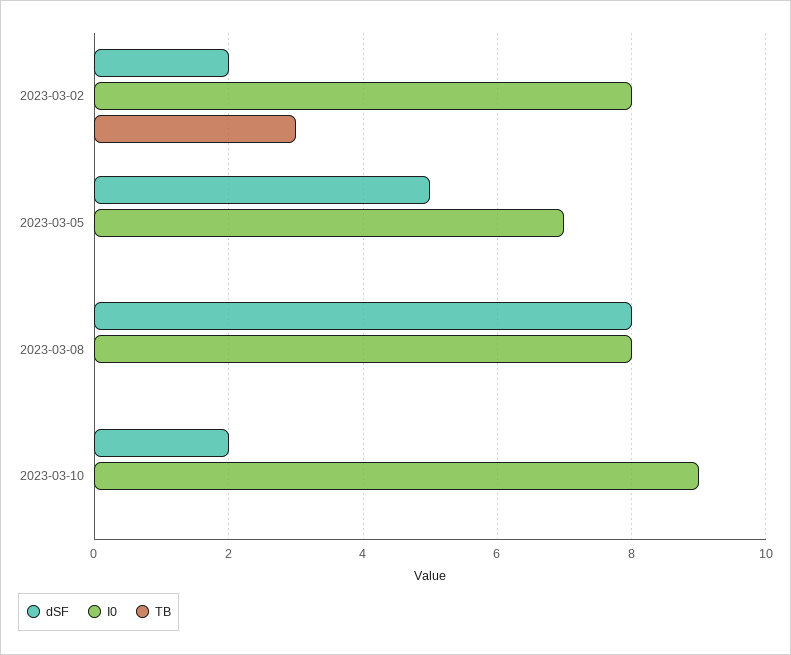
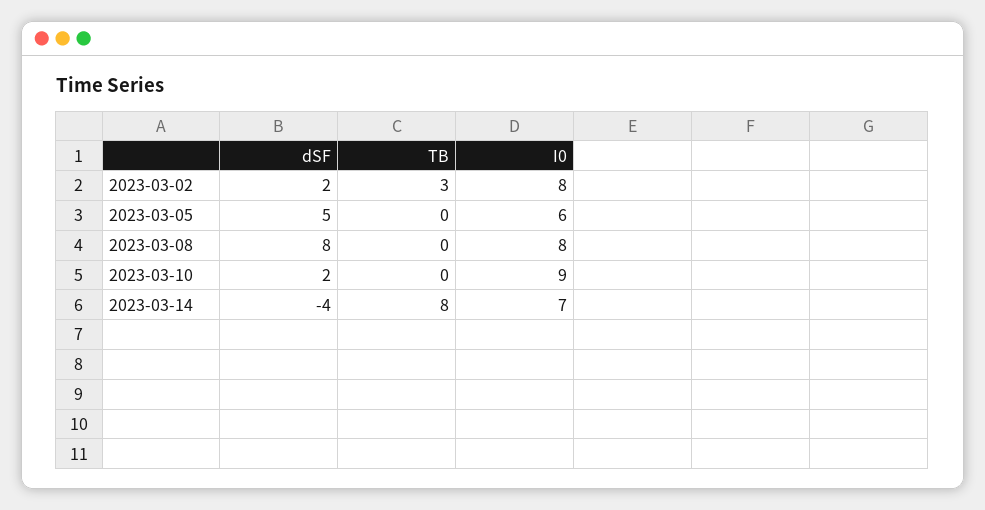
I0, 2023-03-05: 7 -> 6
dSF, 2023-03-14: none -> -4
TB, 2023-03-14: none -> 8
I0, 2023-03-14: none -> 7

